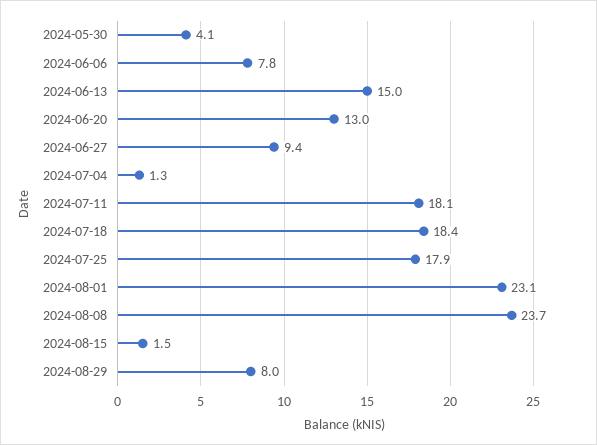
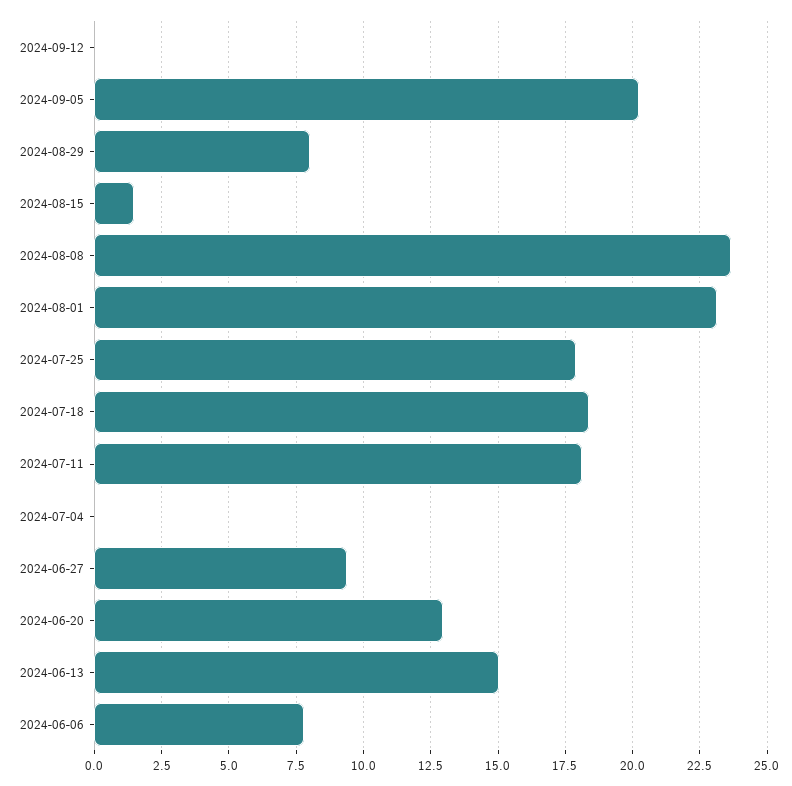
2024-05-30: 4.1 -> none
2024-07-04: 1.3 -> 0
2024-09-12: none -> 0
2024-09-05: none -> 20.25

